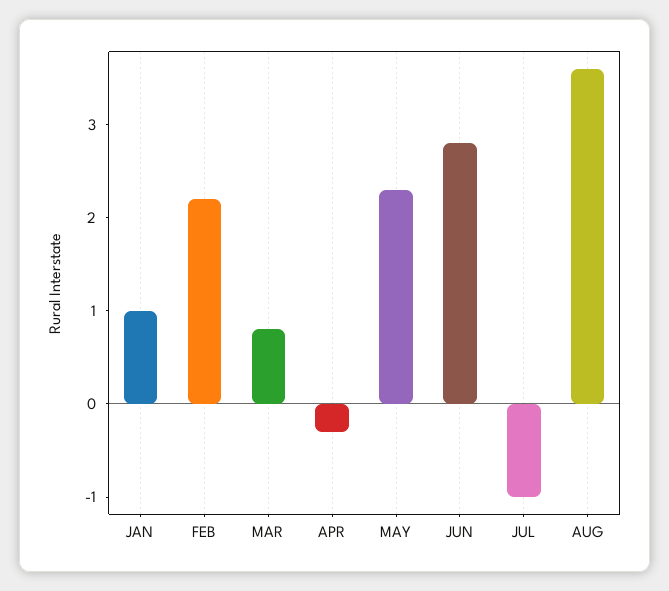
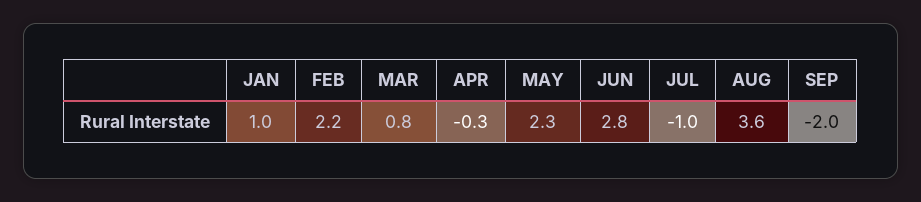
SEP: none -> -2

